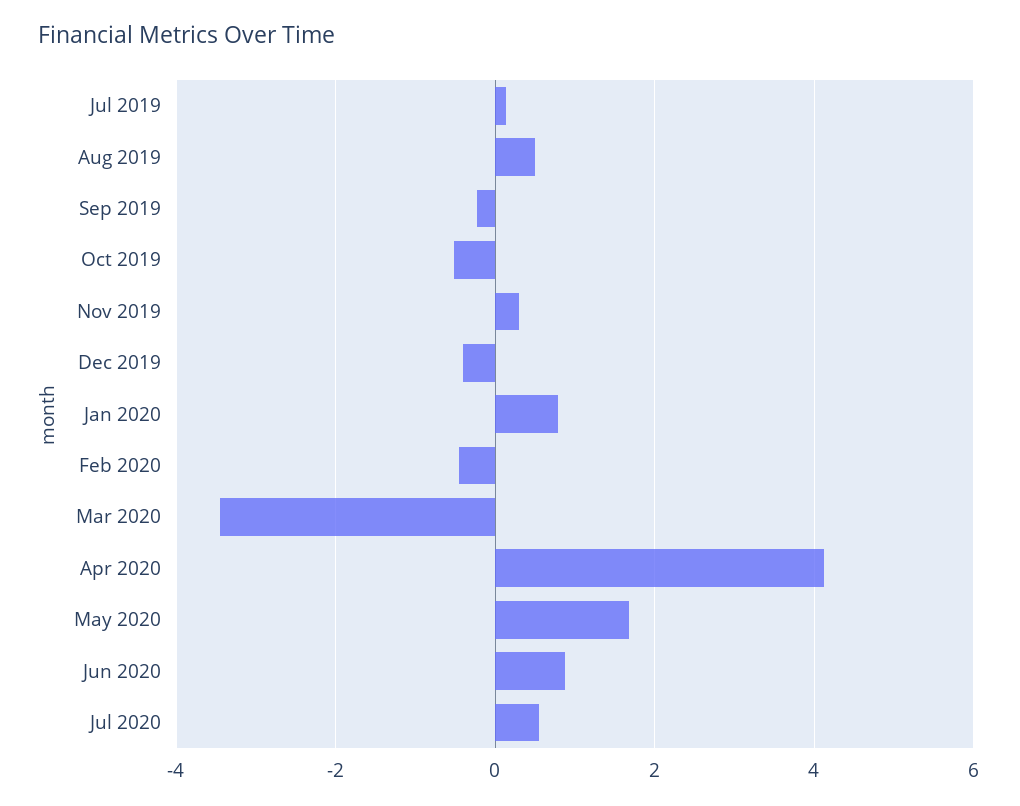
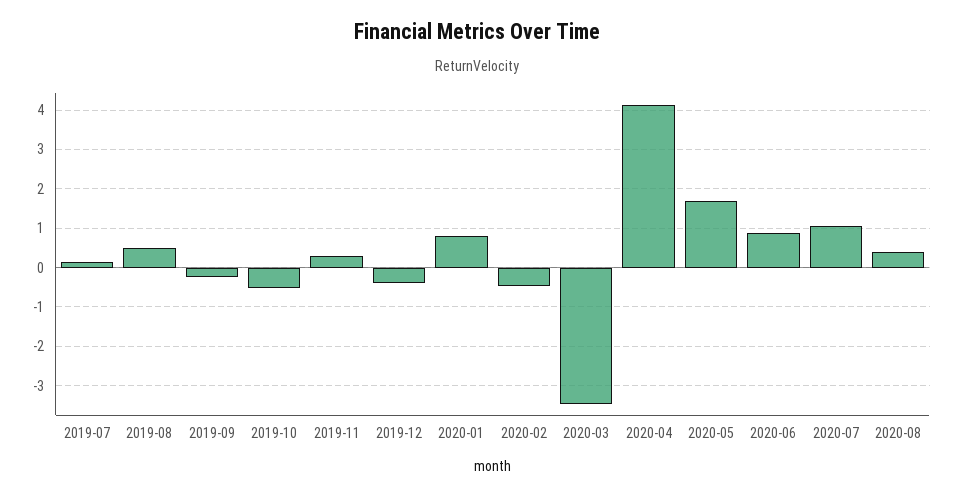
Jul 2020: 0.6 -> 1
2020-08: none -> 0.4

